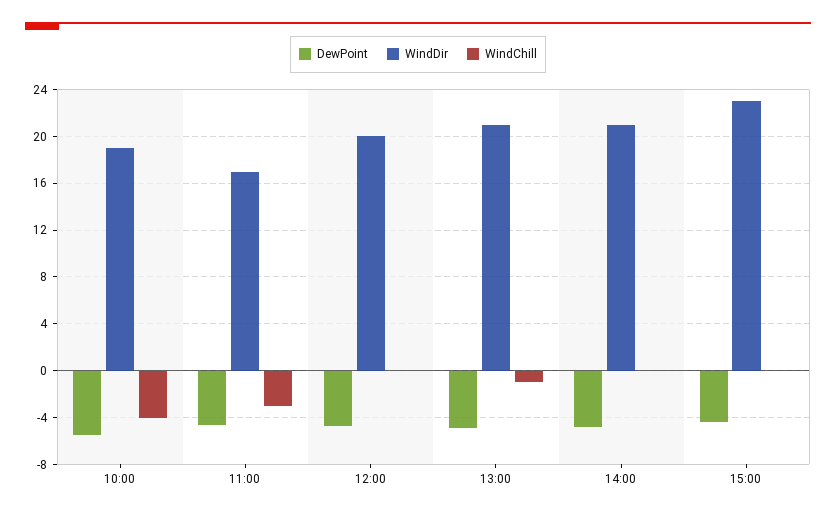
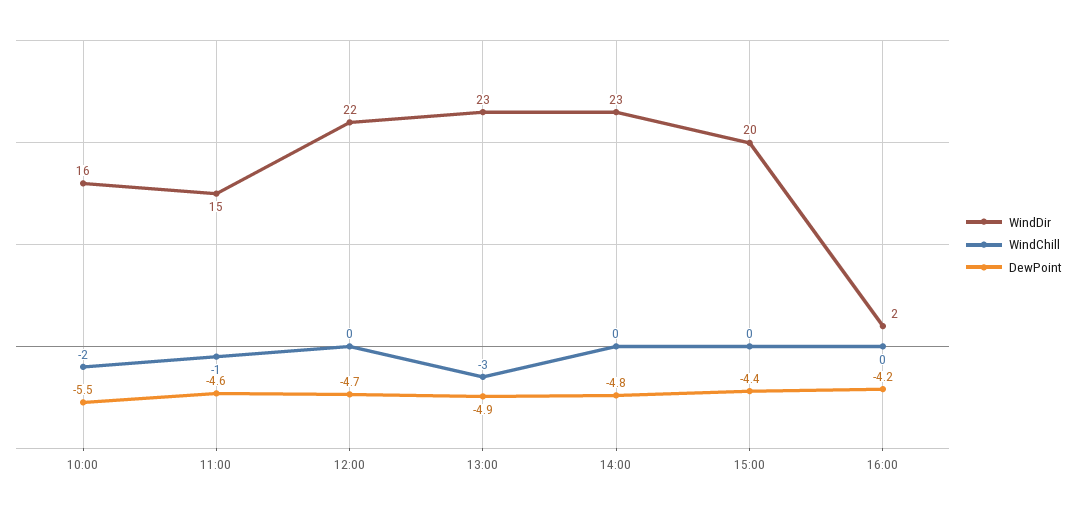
WindDir, 10:00: 19 -> 16
WindChill, 10:00: -4 -> -2
WindDir, 11:00: 17 -> 15
WindChill, 11:00: -3 -> -1
WindDir, 12:00: 20 -> 22
WindDir, 13:00: 21 -> 23
WindChill, 13:00: -1 -> -3
WindDir, 14:00: 21 -> 23
WindDir, 15:00: 23 -> 20
WindDir, 16:00: none -> 2
WindChill, 16:00: none -> 0
DewPoint, 16:00: none -> -4.2

